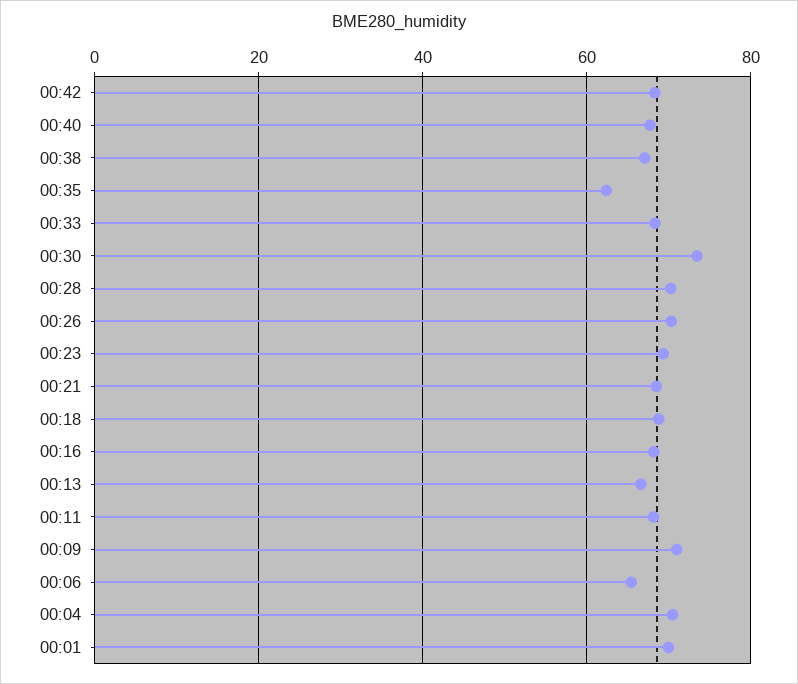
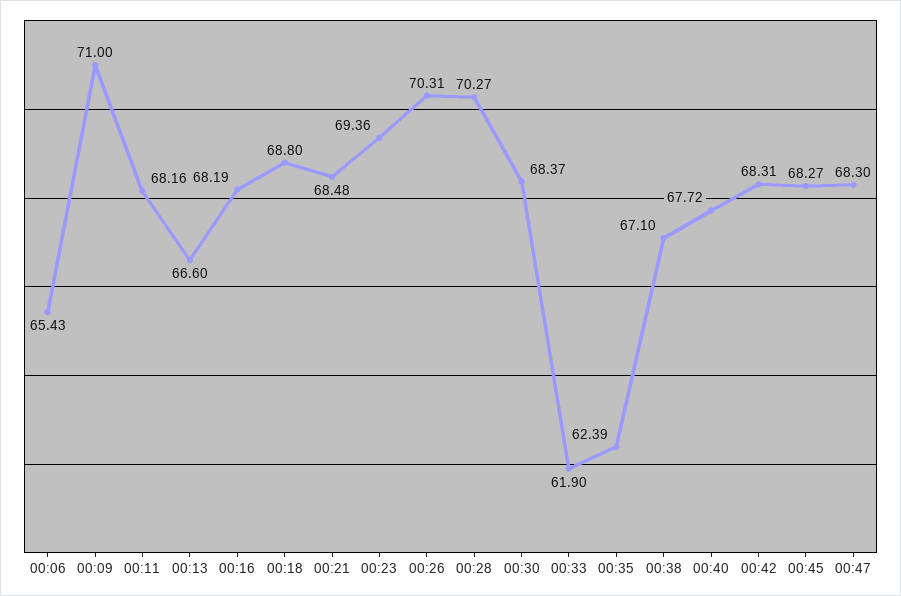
00:33: 68 -> 61.9
00:30: 74 -> 68.37
00:04: 70 -> none
00:01: 70 -> none
00:45: none -> 68.27
00:47: none -> 68.3

